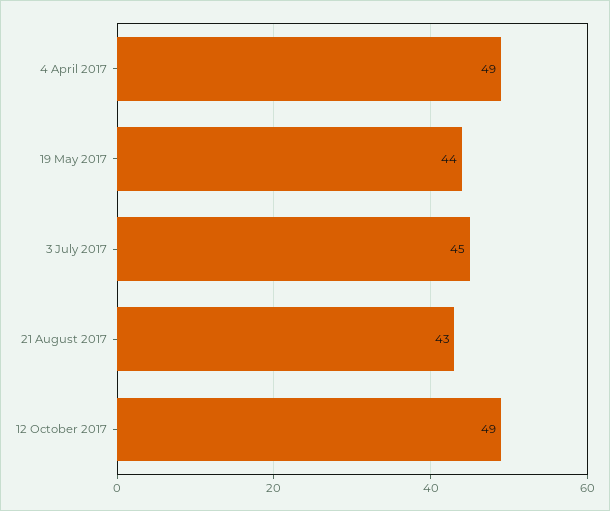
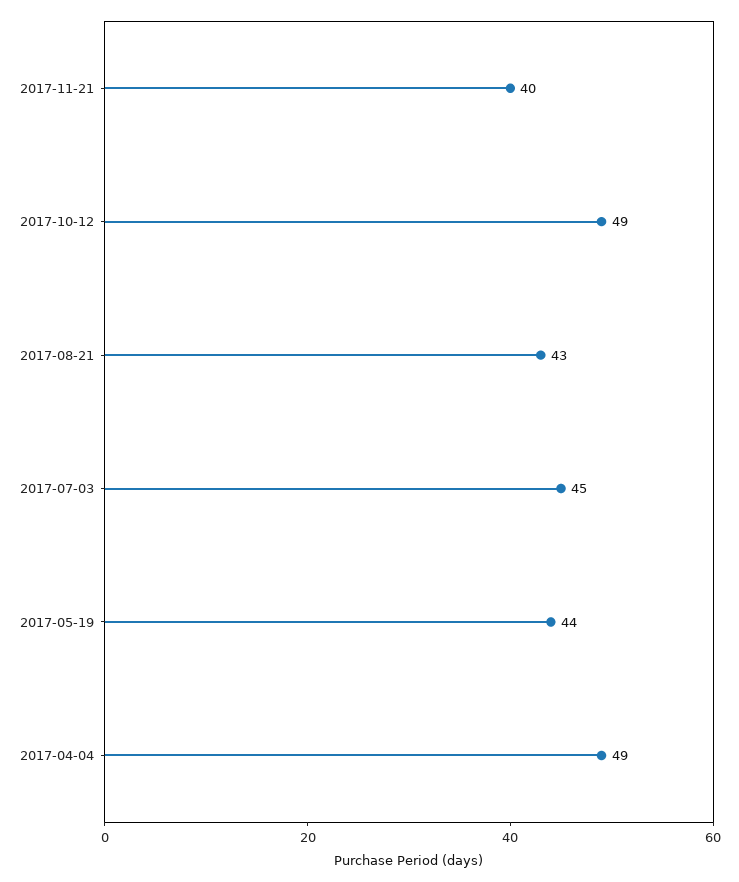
2017-11-21: none -> 40

